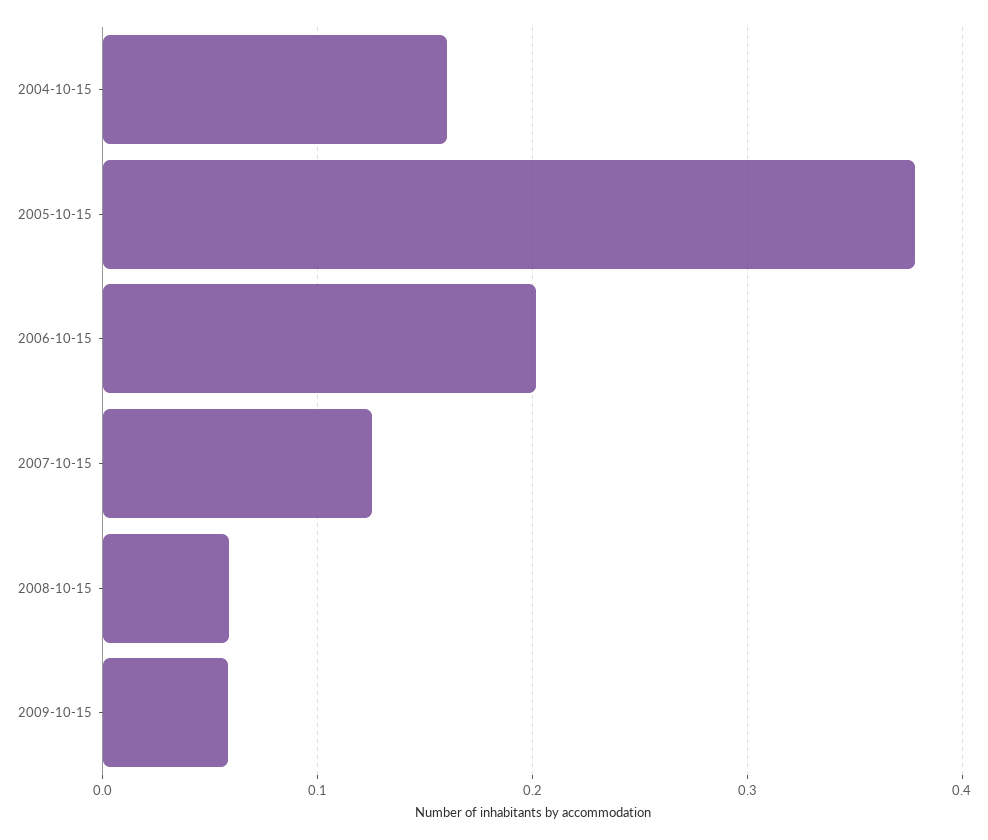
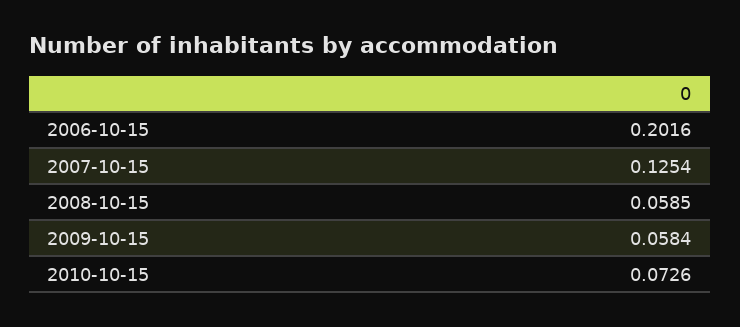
2004-10-15: 0.16 -> none
2005-10-15: 0.38 -> none
2010-10-15: none -> 0.0726

